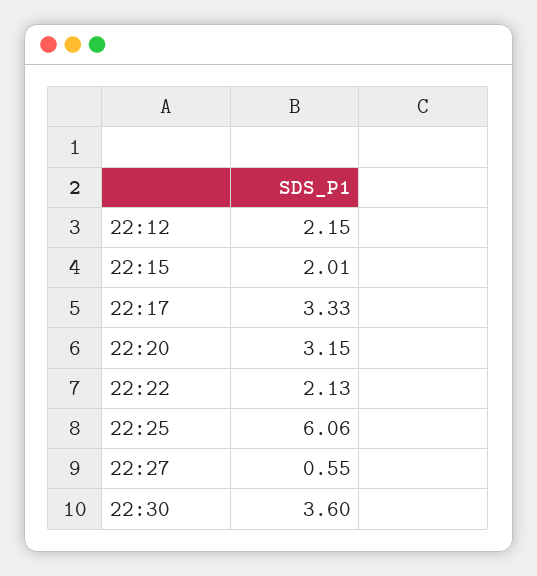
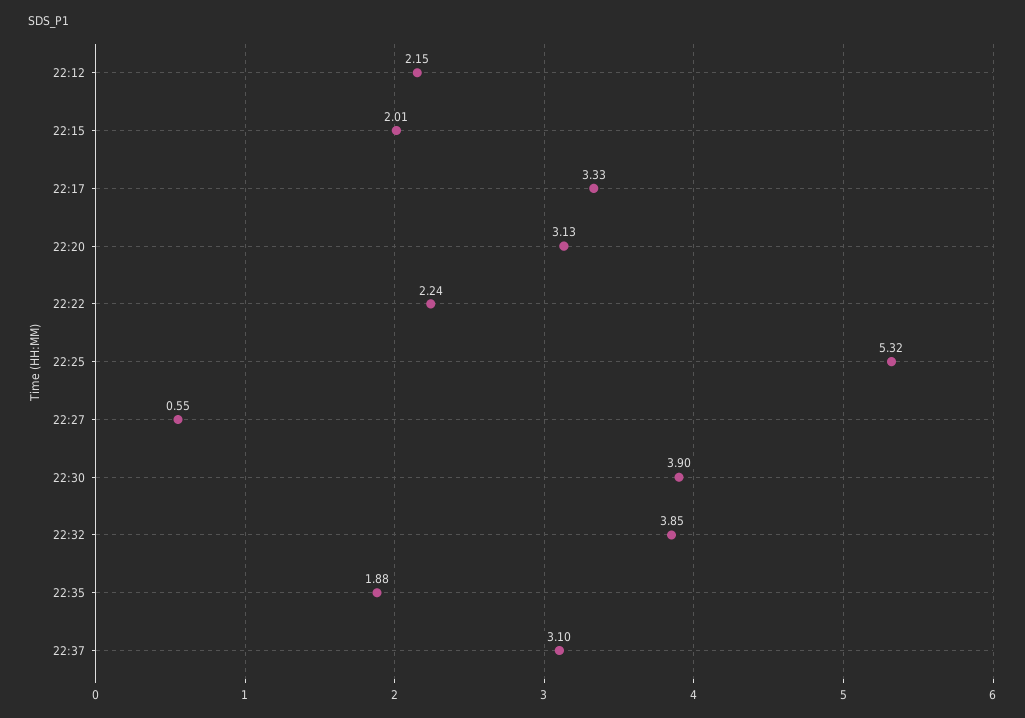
22:20: 3.15 -> 3.13
22:22: 2.13 -> 2.24
22:25: 6.06 -> 5.32
22:30: 3.6 -> 3.9
22:32: none -> 3.85
22:35: none -> 1.88
22:37: none -> 3.1

